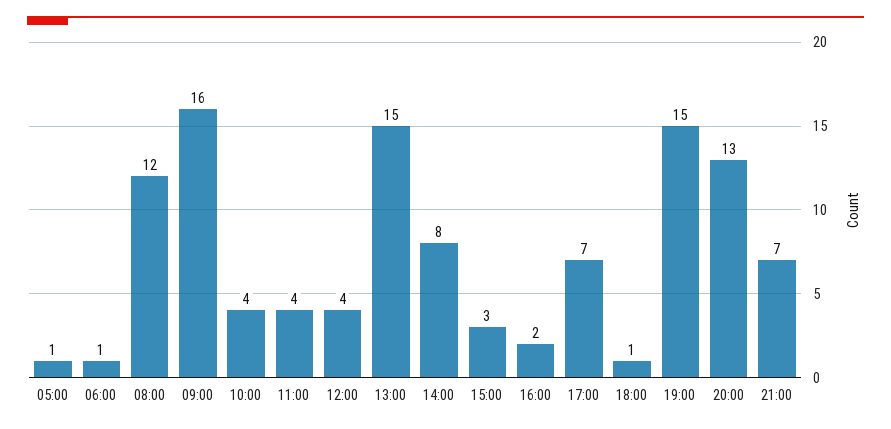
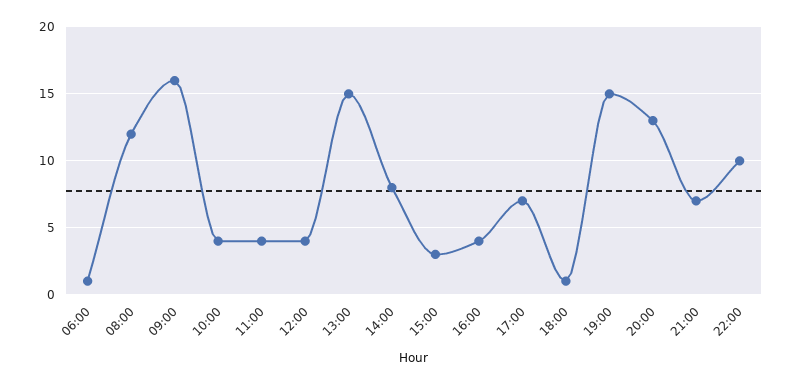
05:00: 1 -> none
16:00: 2 -> 4
22:00: none -> 10

